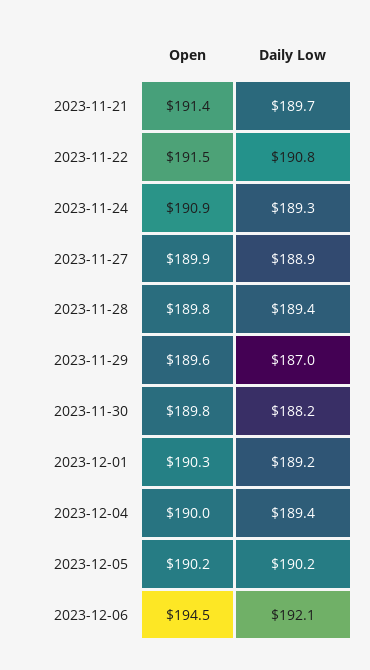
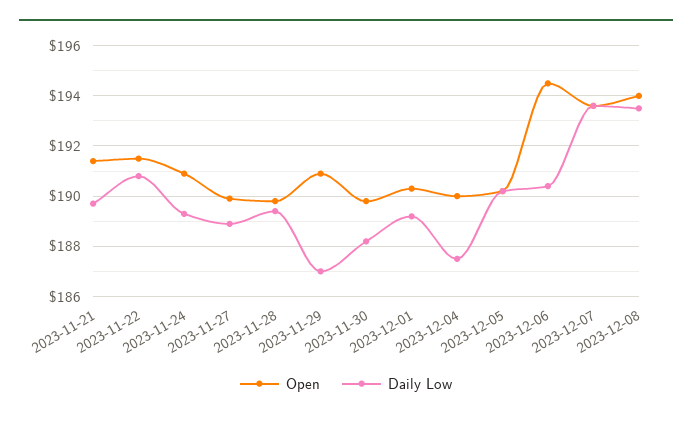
Open, 2023-11-29: 189.6 -> 191
Daily Low, 2023-12-04: 189.4 -> 187.5
Daily Low, 2023-12-06: 192.1 -> 190.5
Open, 2023-12-07: none -> 193.5
Daily Low, 2023-12-07: none -> 193.5
Open, 2023-12-08: none -> 194
Daily Low, 2023-12-08: none -> 193.5

